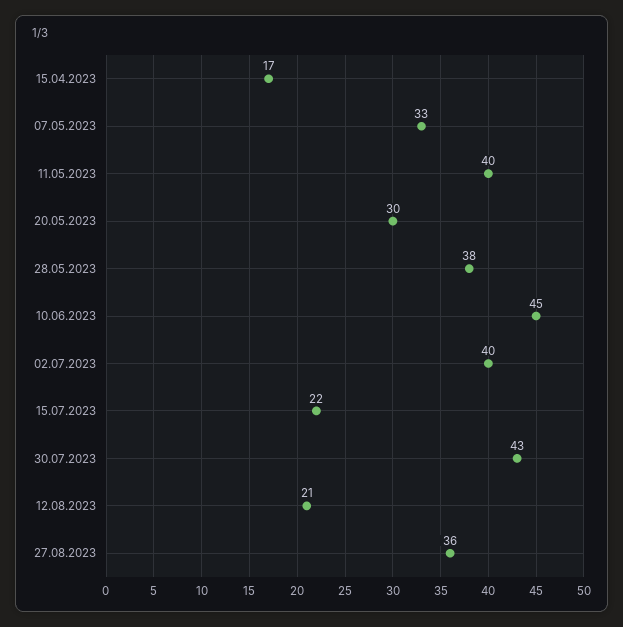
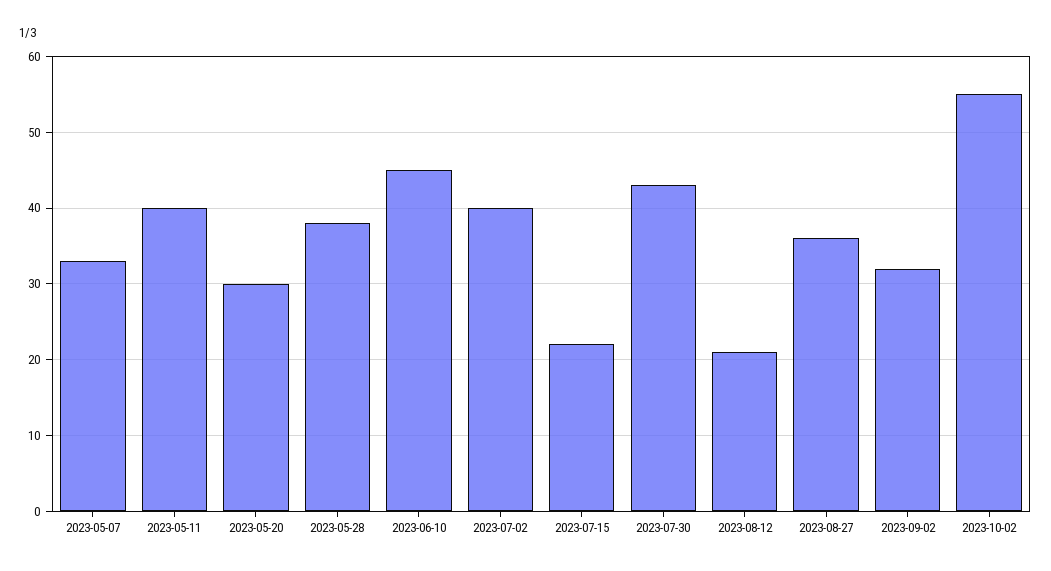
15.04.2023: 17 -> none
2023-09-02: none -> 32
2023-10-02: none -> 55

